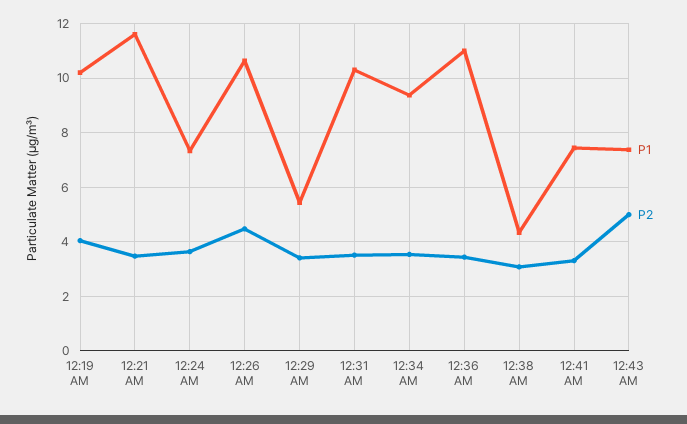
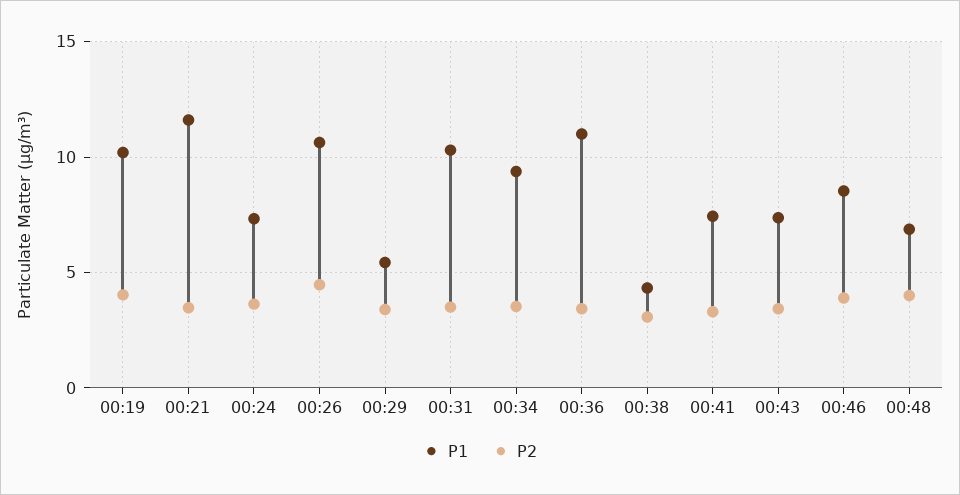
P2, 12:43 AM: 5 -> 3.5
P1, 00:46: none -> 8.5
P2, 00:46: none -> 4
P1, 00:48: none -> 7
P2, 00:48: none -> 4

